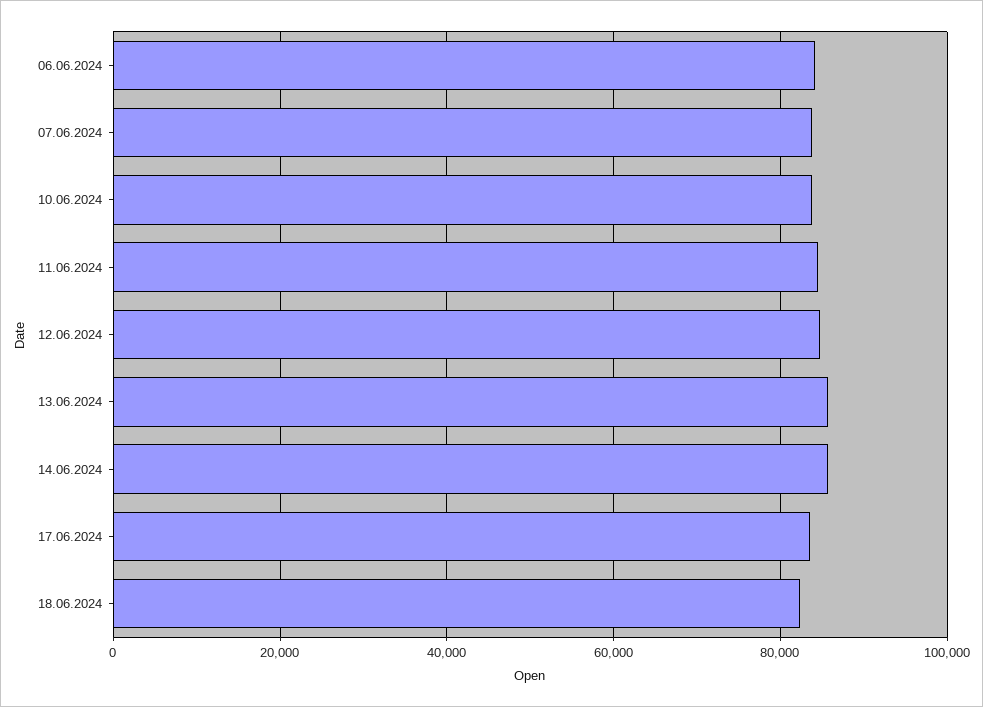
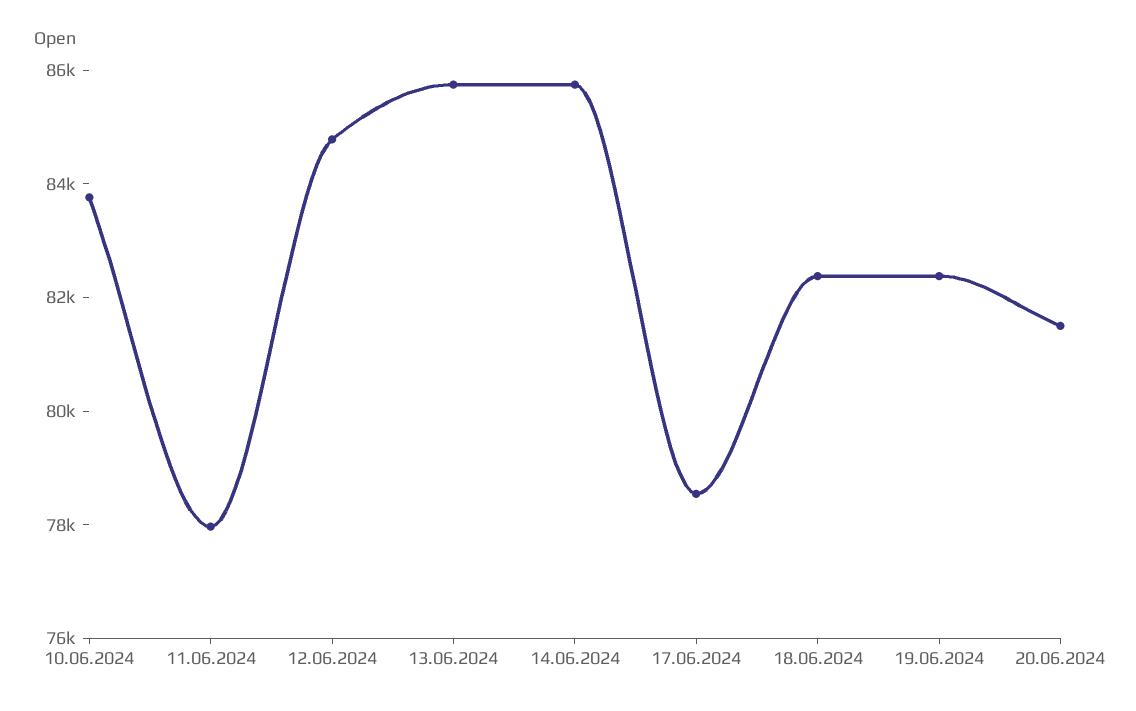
06.06.2024: 84000 -> none
07.06.2024: 84000 -> none
11.06.2024: 84000 -> 78000
17.06.2024: 84000 -> 78500
19.06.2024: none -> 82500
20.06.2024: none -> 81500

